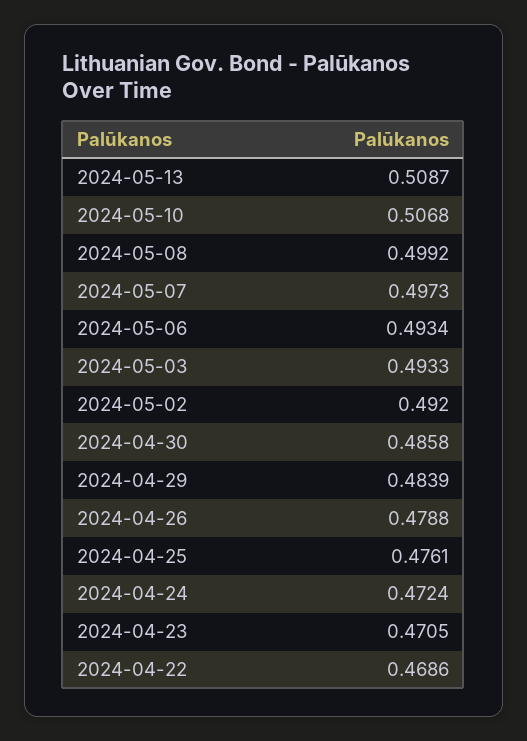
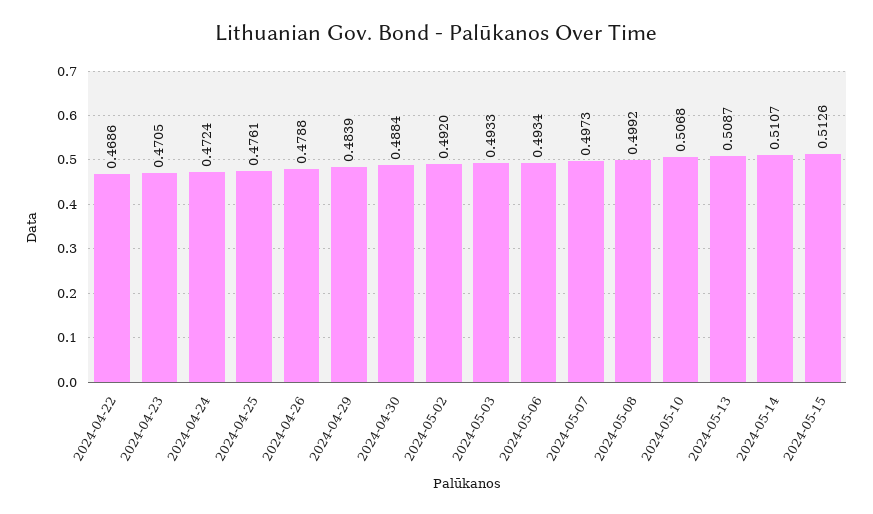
2024-04-30: 0.4858 -> 0.4884
2024-05-14: none -> 0.5107
2024-05-15: none -> 0.5126

